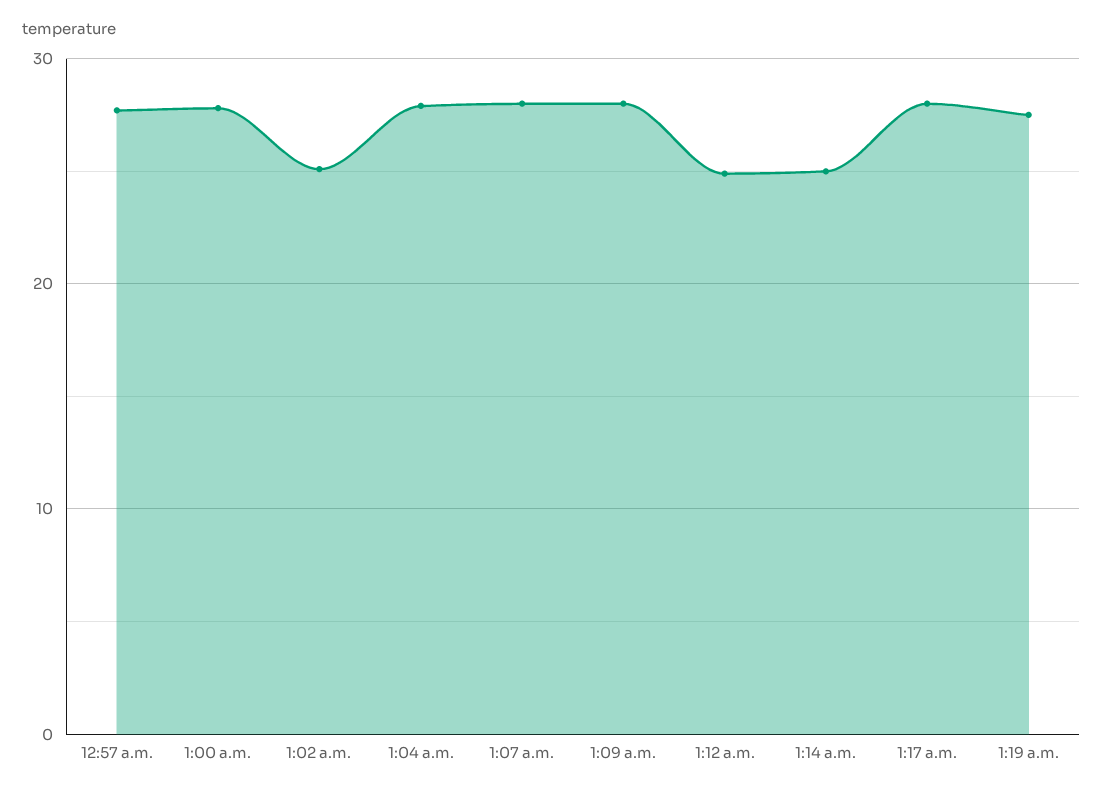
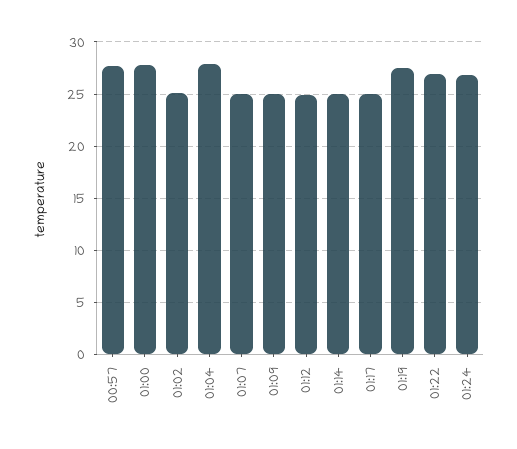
1:07 a.m.: 28 -> 25
1:09 a.m.: 28 -> 25
1:17 a.m.: 28 -> 25
01:22: none -> 27
01:24: none -> 27

